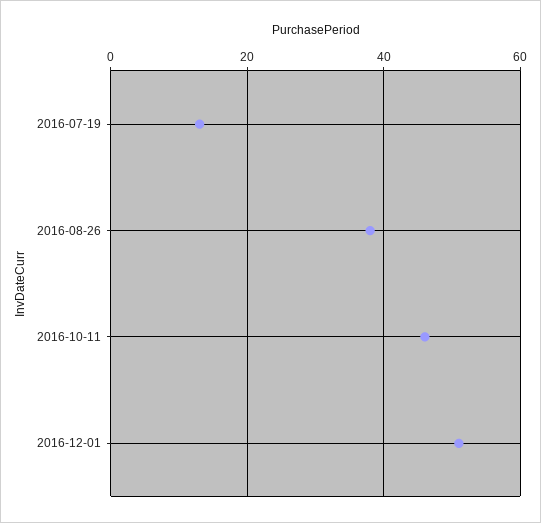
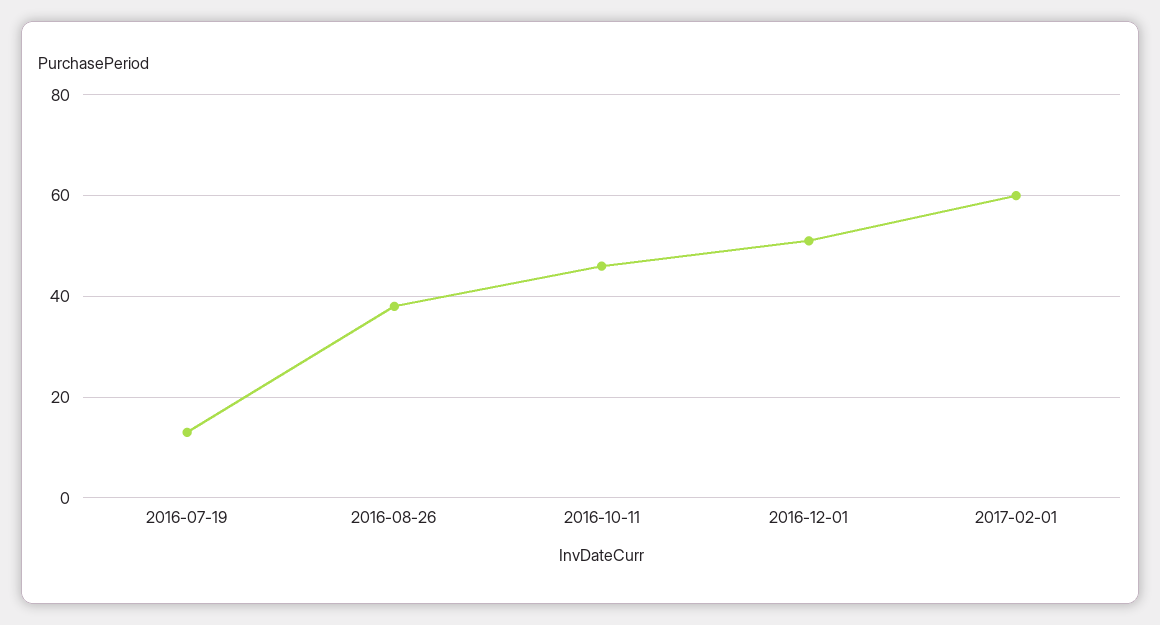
2017-02-01: none -> 60

